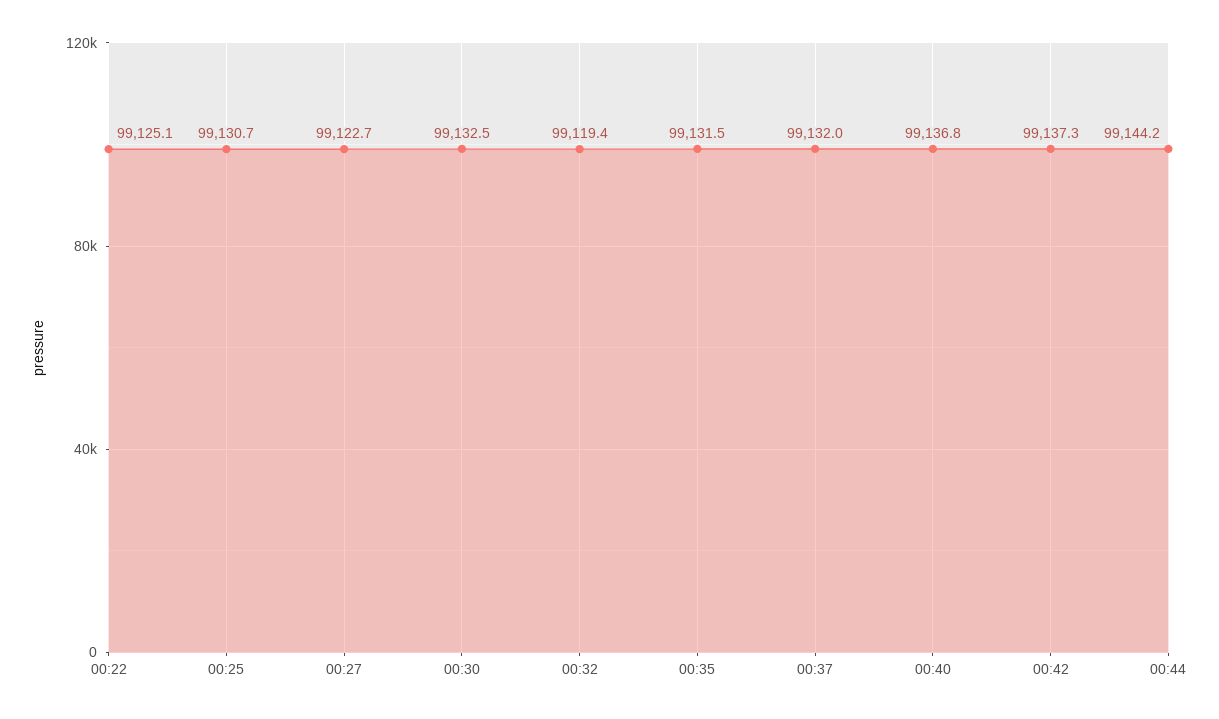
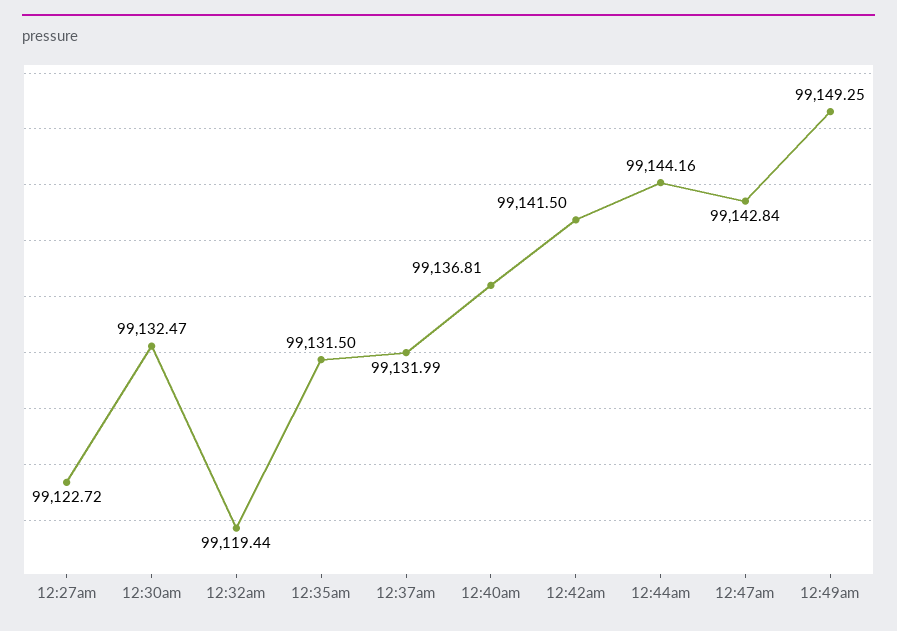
00:22: 99125.1 -> none
00:25: 99130.7 -> none
00:42: 99137.3 -> 99141.5
12:47am: none -> 99142.84
12:49am: none -> 99149.25

